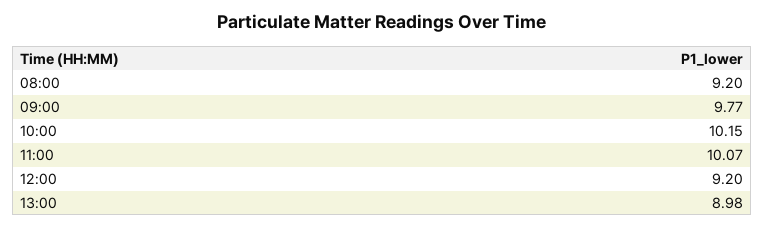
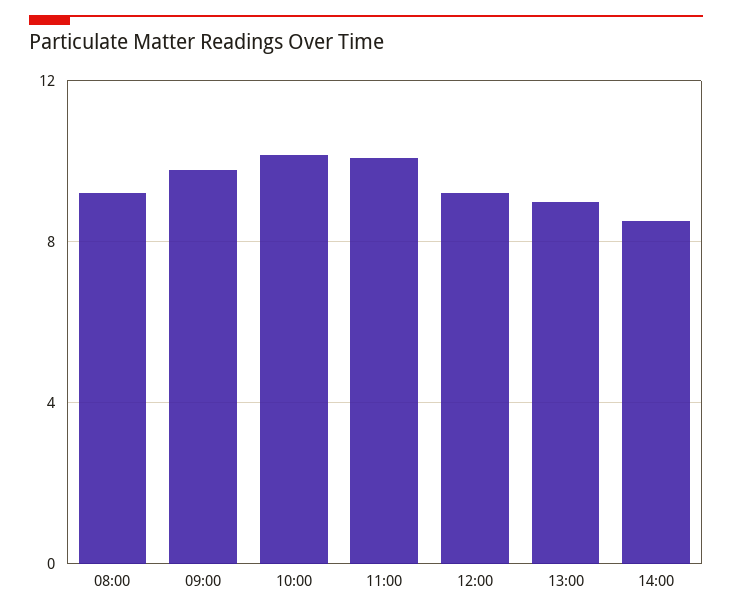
14:00: none -> 8.5

